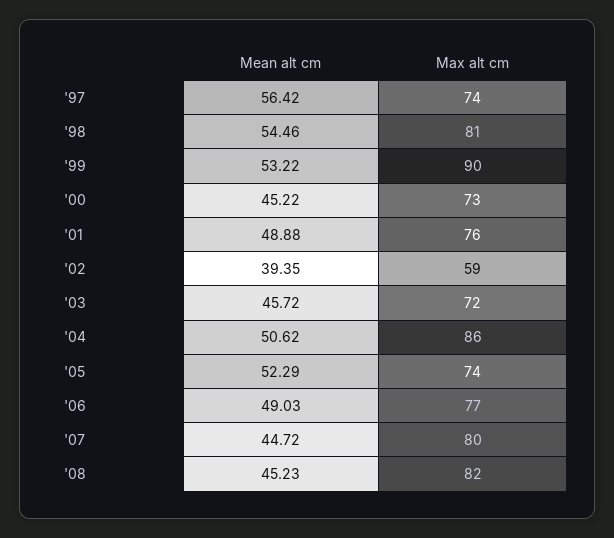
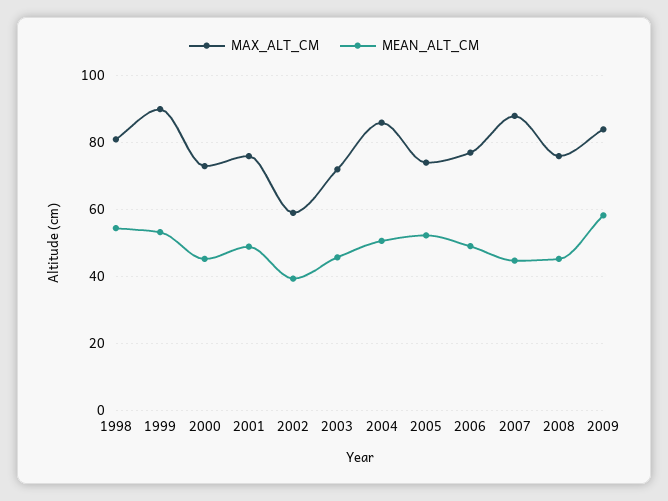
Mean alt cm, '97: 56.42 -> none
Max alt cm, '97: 74 -> none
Max alt cm, '07: 80 -> 88
Max alt cm, '08: 82 -> 76
Max alt cm, 2009: none -> 84
Mean alt cm, 2009: none -> 58

